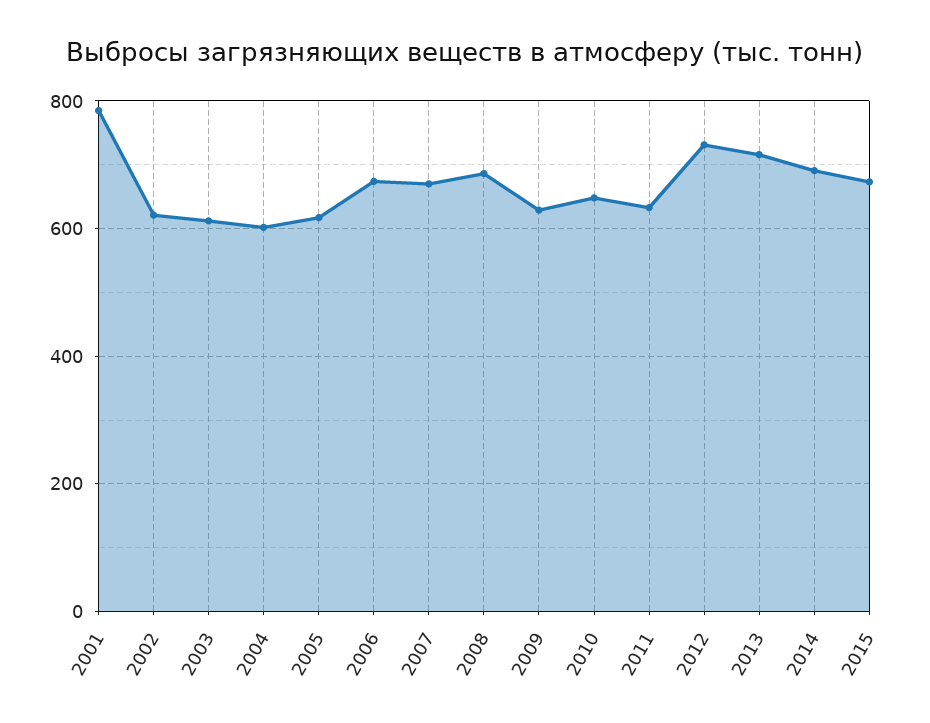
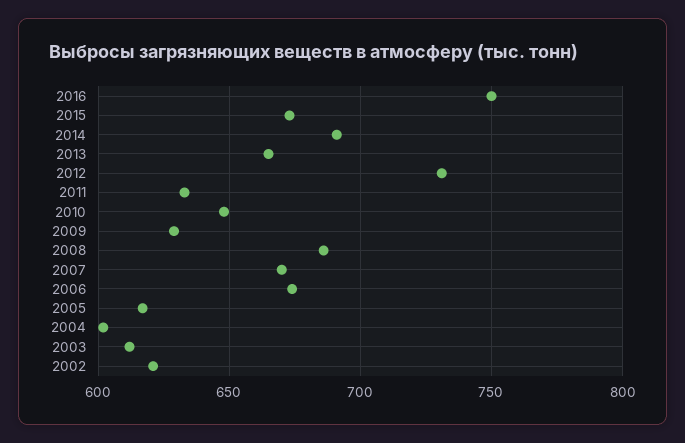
2001: 780 -> none
2013: 720 -> 665
2016: none -> 750

